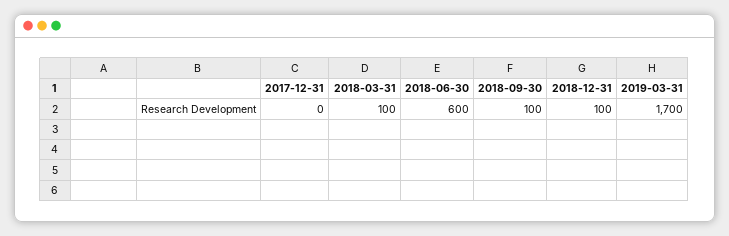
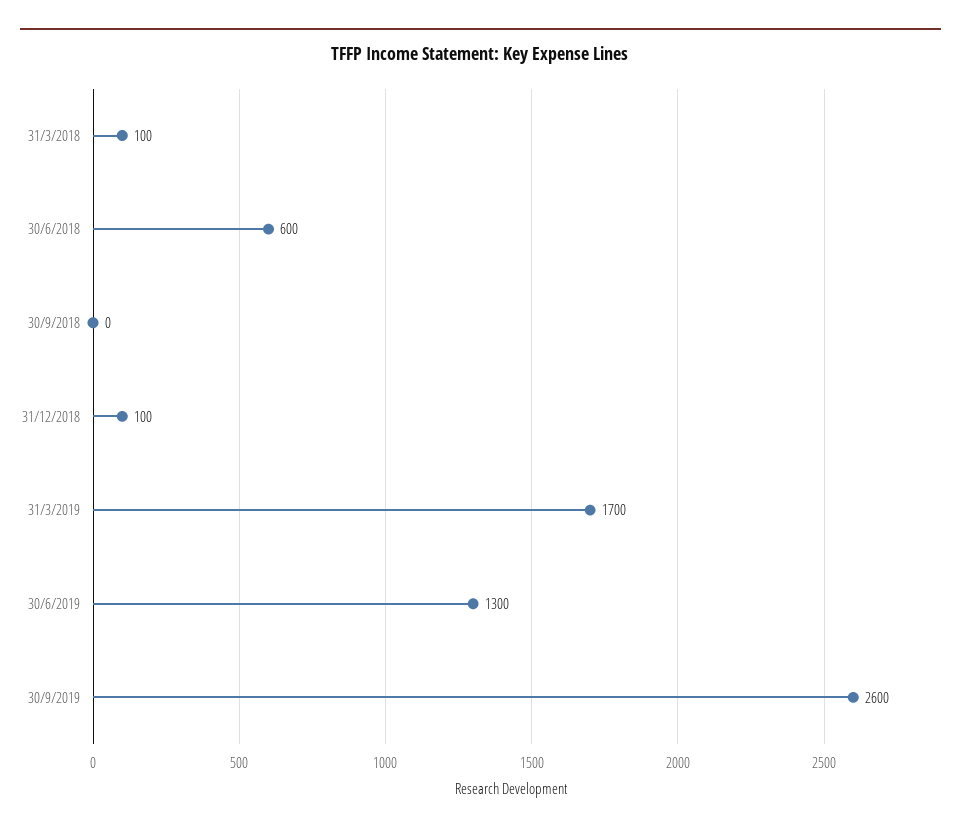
2017-12-31: 0 -> none
2018-09-30: 100 -> 0
30/6/2019: none -> 1300
30/9/2019: none -> 2600

